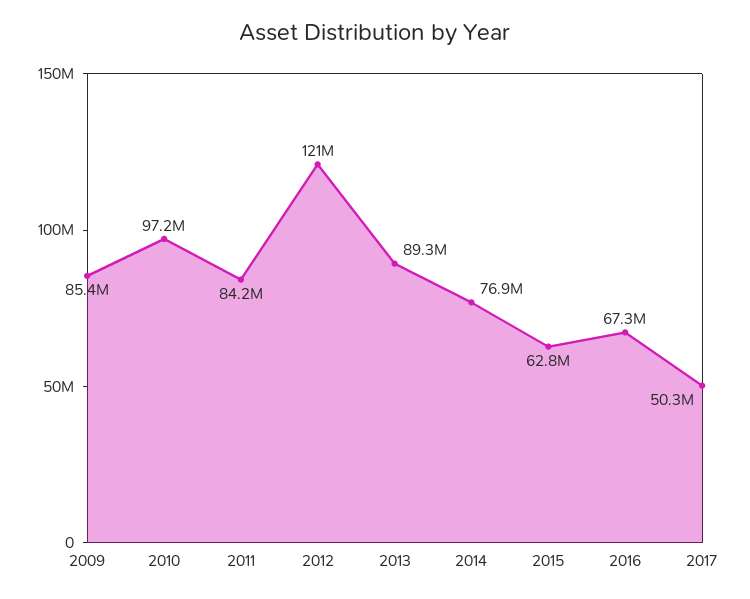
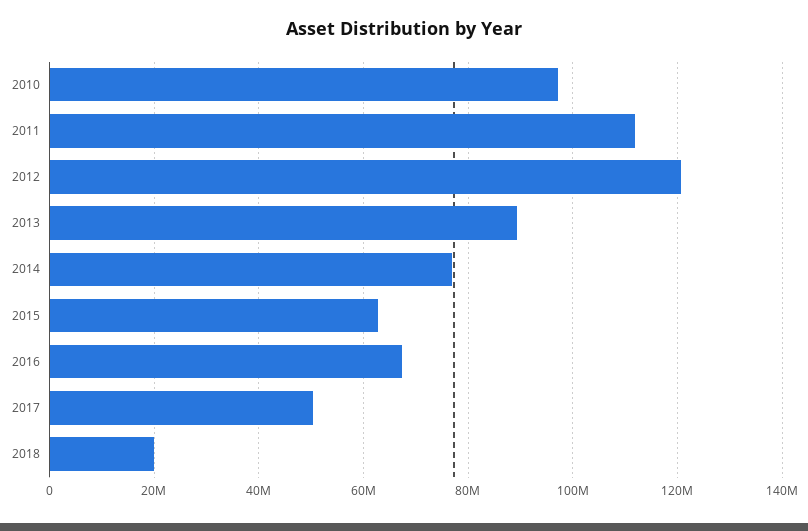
2009: 85400000 -> none
2011: 84200000 -> 112000000
2018: none -> 20000000

